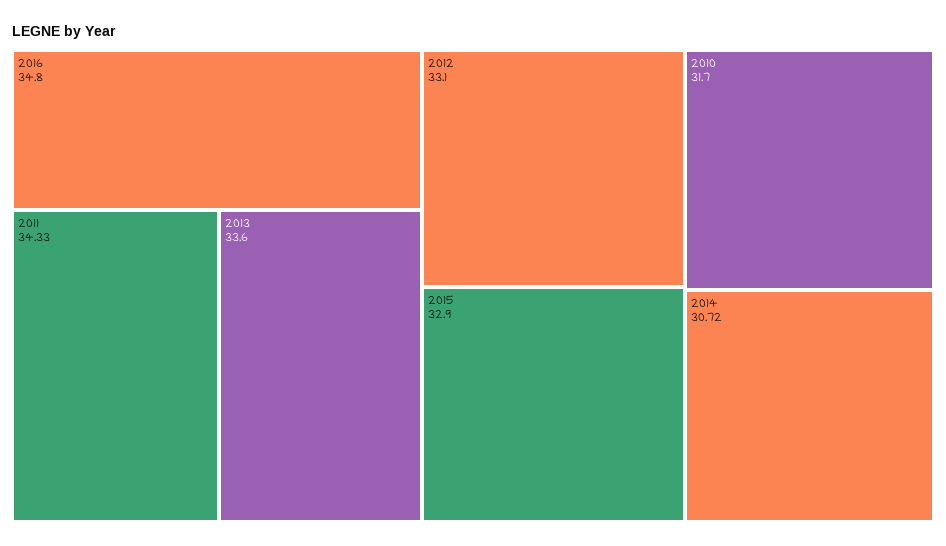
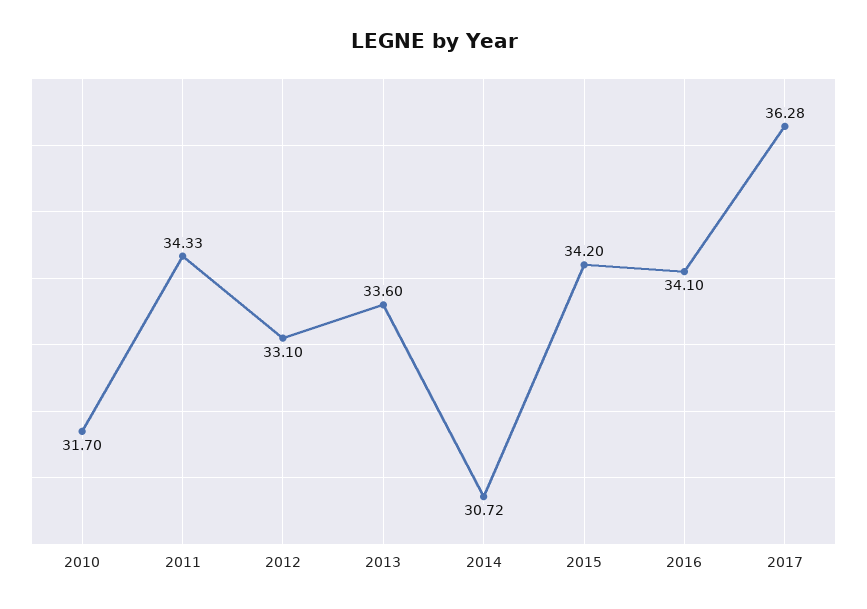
2016: 34.8 -> 34.1
2015: 32.9 -> 34.2
2017: none -> 36.28

